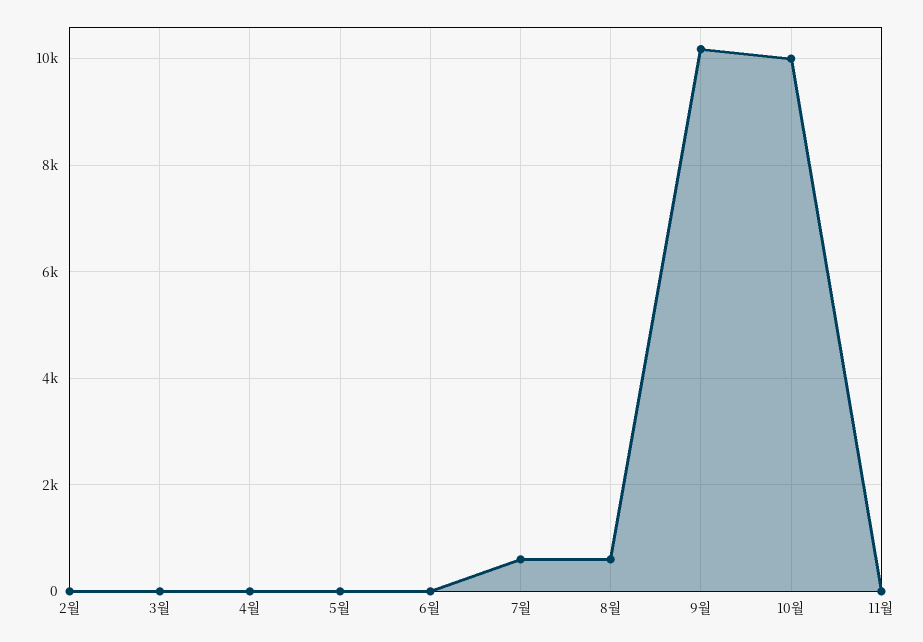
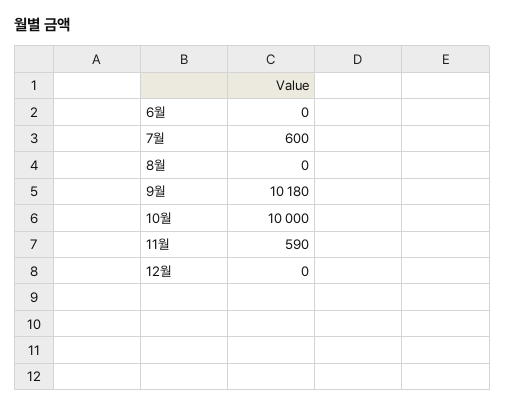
2월: 0 -> none
3월: 0 -> none
4월: 0 -> none
5월: 0 -> none
8월: 600 -> 0
11월: 0 -> 590
12월: none -> 0

